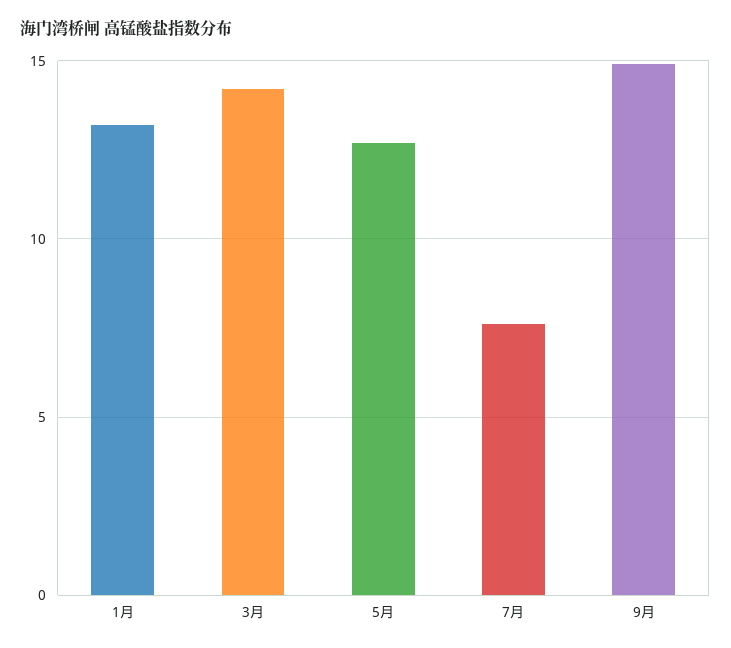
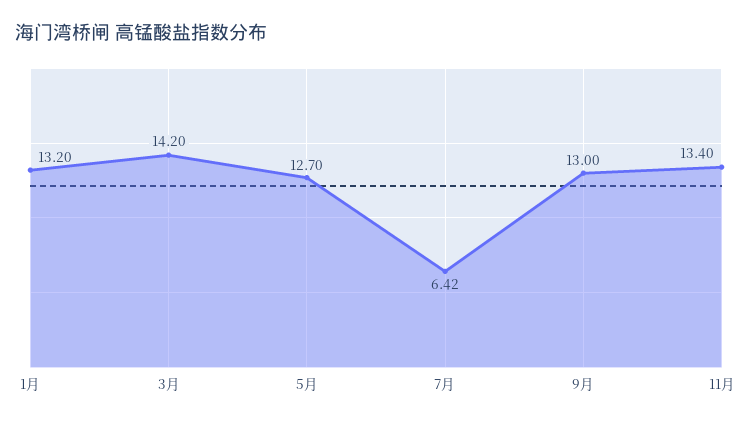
7月: 7.5 -> 6.42
9月: 15 -> 13
11月: none -> 13.4

